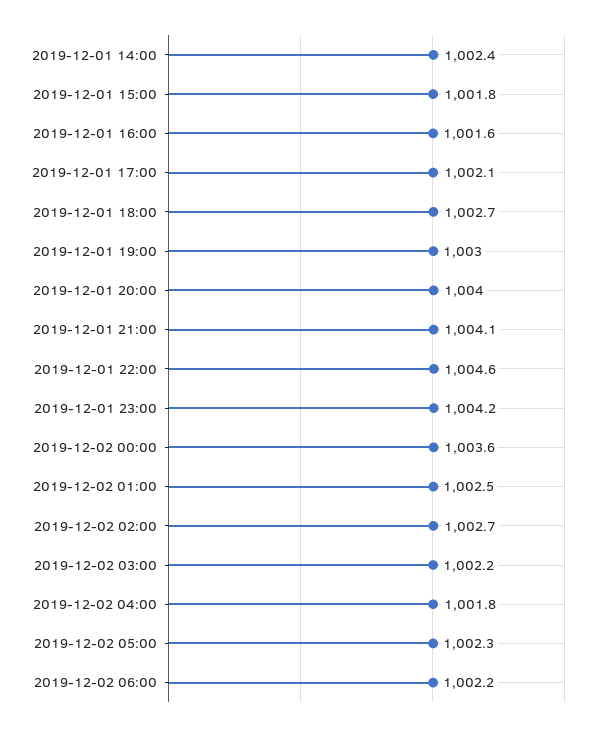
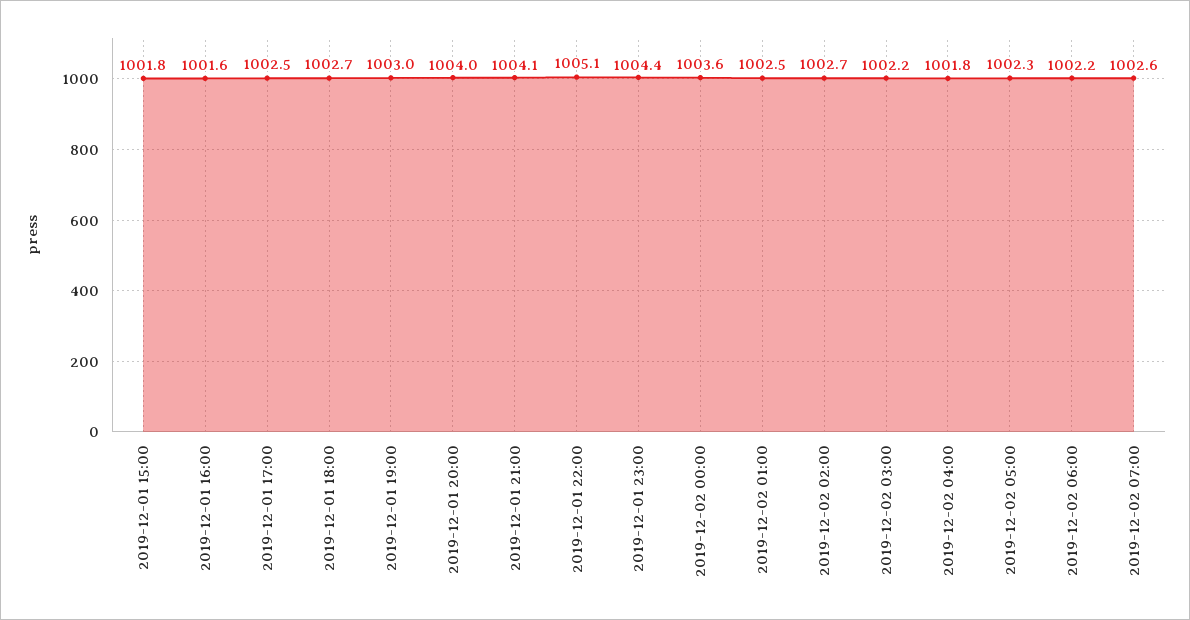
2019-12-01 14:00: 1002.4 -> none
2019-12-01 17:00: 1002.1 -> 1002.5
2019-12-01 22:00: 1004.6 -> 1005.1
2019-12-01 23:00: 1004.2 -> 1004.4
2019-12-02 07:00: none -> 1002.6

